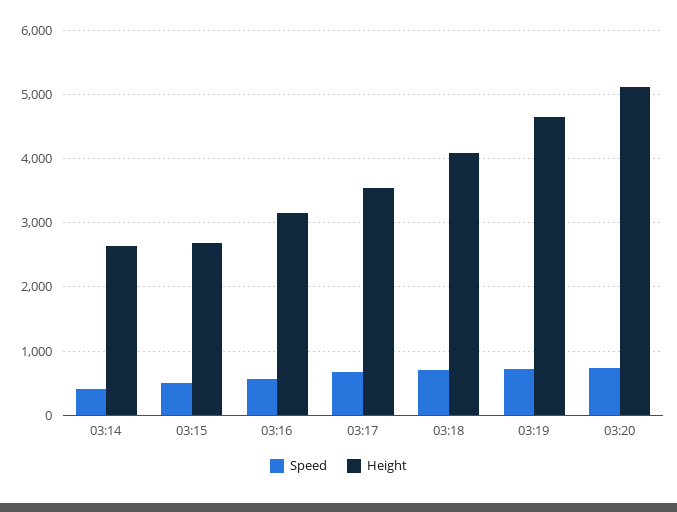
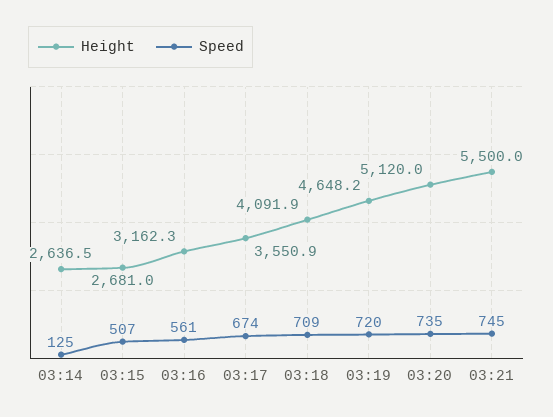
Speed, 03:14: 400 -> 125
Height, 03:21: none -> 5500
Speed, 03:21: none -> 745

